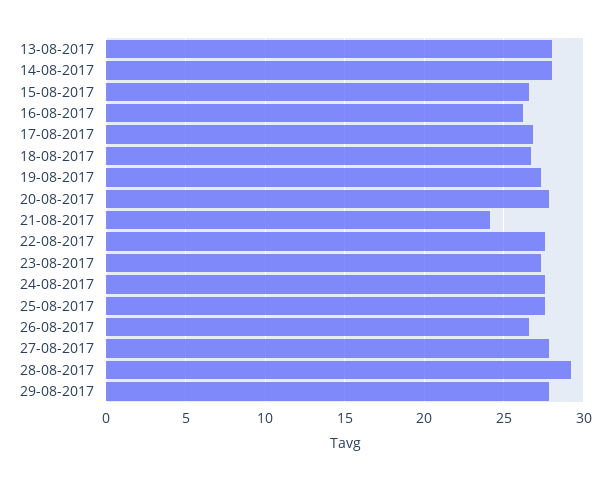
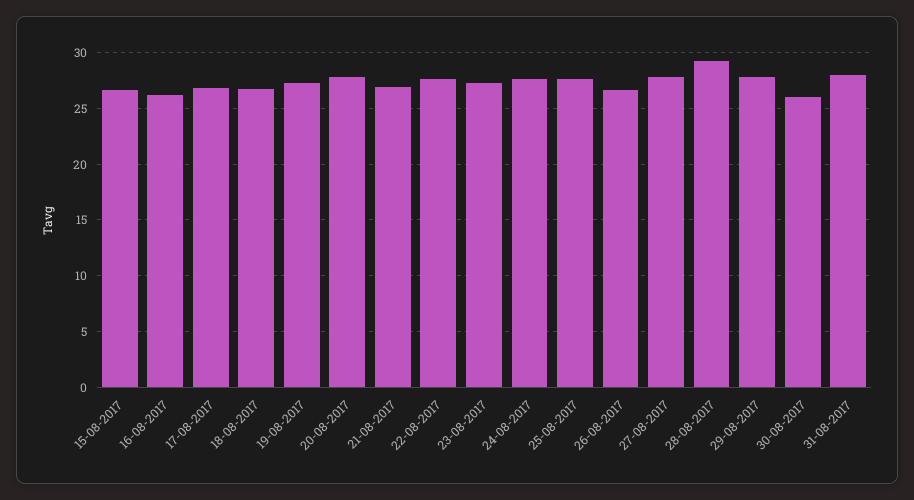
13-08-2017: 28 -> none
14-08-2017: 28 -> none
21-08-2017: 24 -> 27
30-08-2017: none -> 26
31-08-2017: none -> 28

